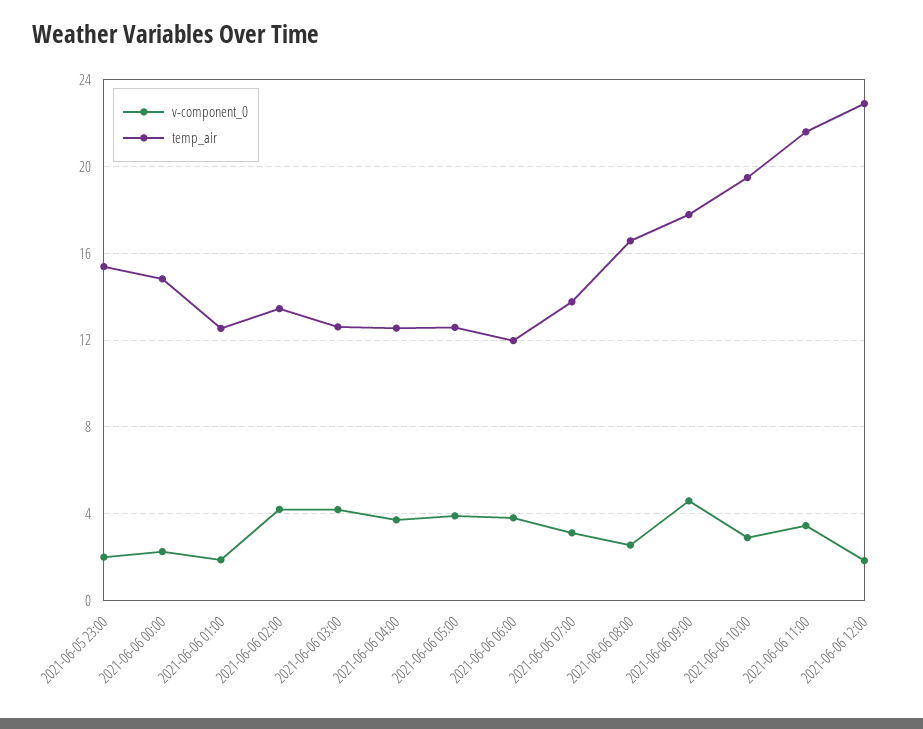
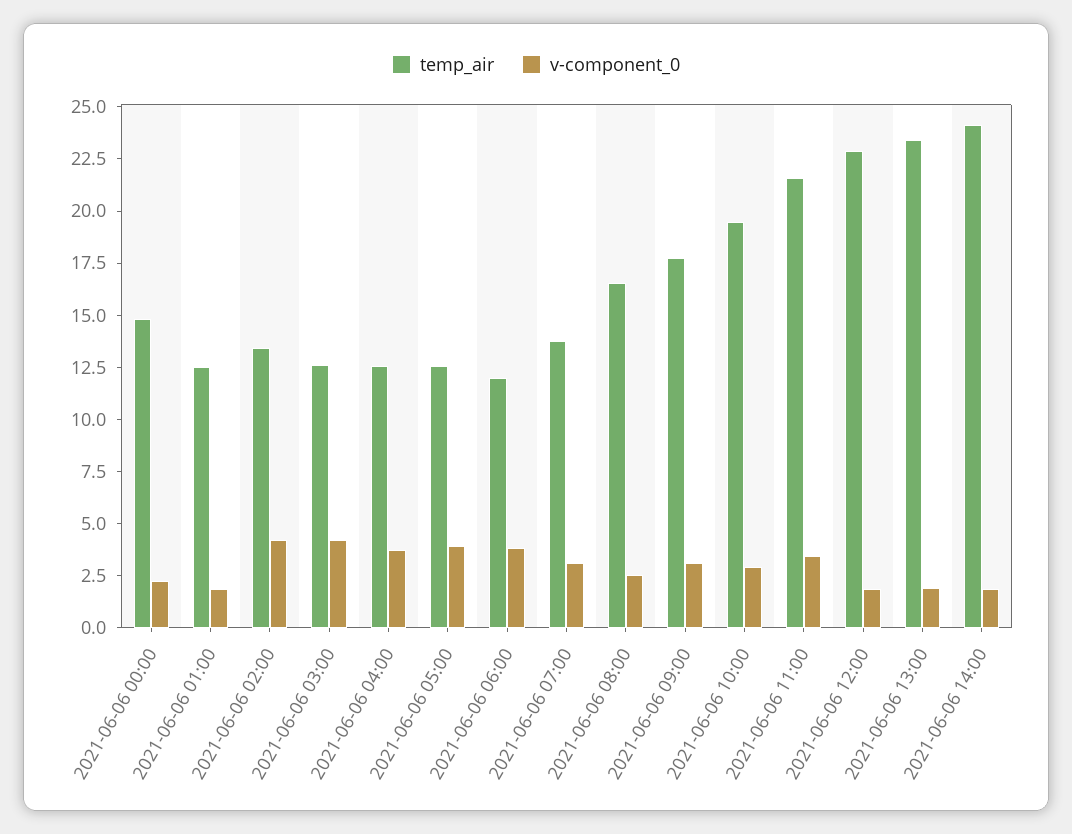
v-component_0, 2021-06-05 23:00: 2 -> none
temp_air, 2021-06-05 23:00: 15.5 -> none
v-component_0, 2021-06-06 09:00: 4.5 -> 3
temp_air, 2021-06-06 13:00: none -> 23.5
v-component_0, 2021-06-06 13:00: none -> 2
temp_air, 2021-06-06 14:00: none -> 24
v-component_0, 2021-06-06 14:00: none -> 2

